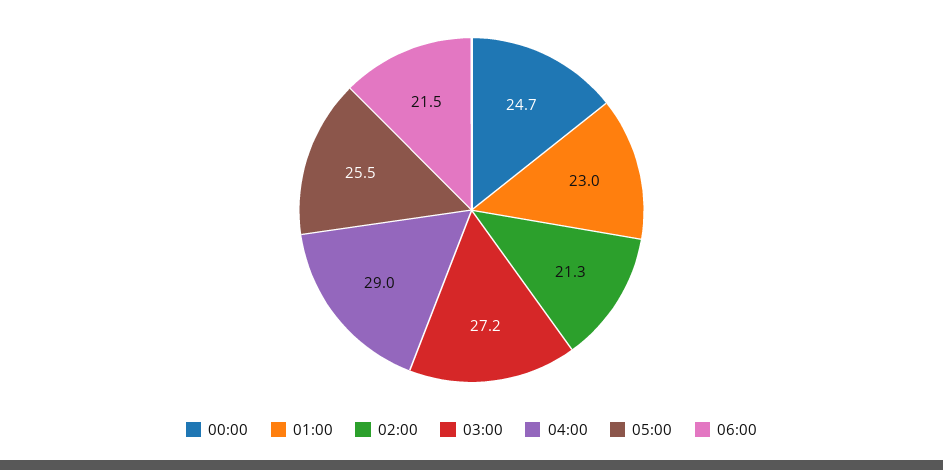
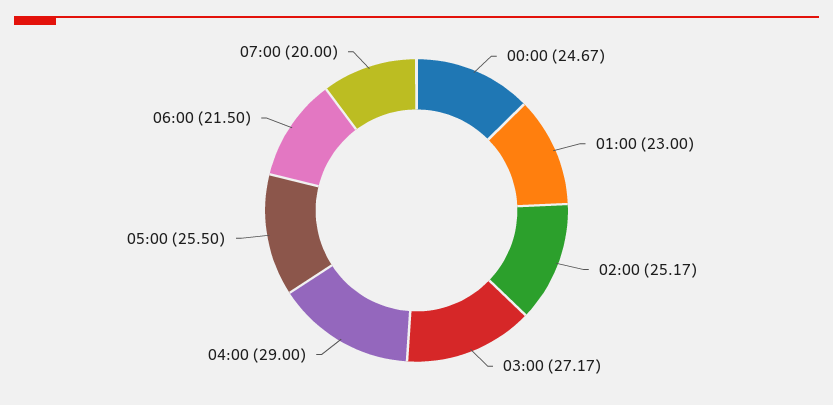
02:00: 21.3 -> 25.17
07:00: none -> 20

